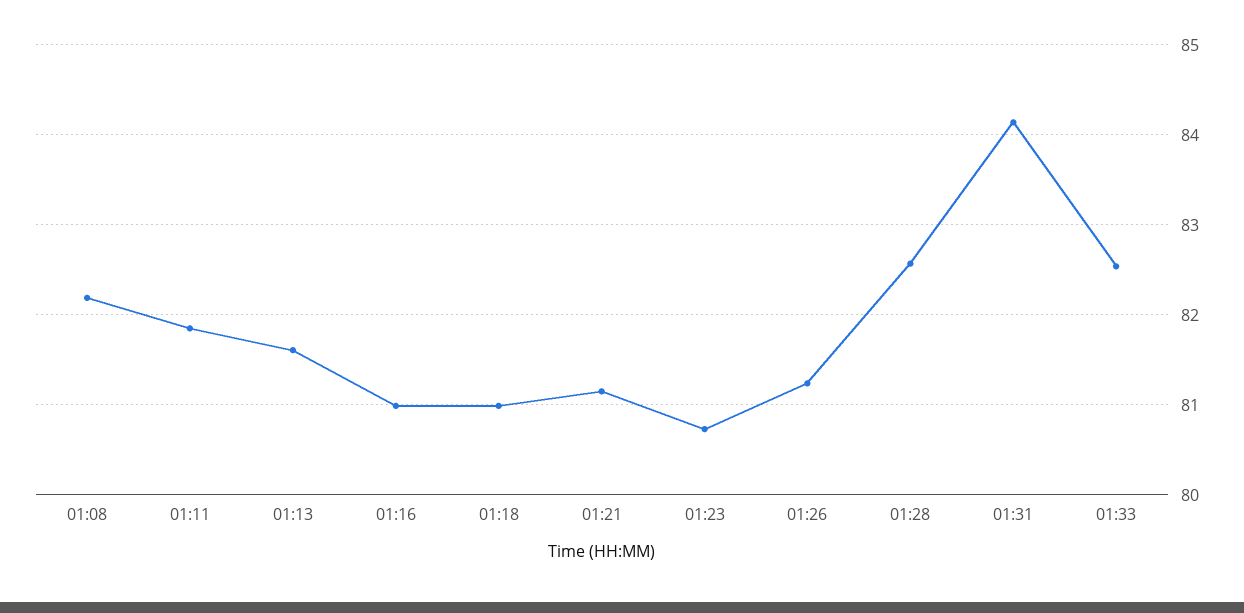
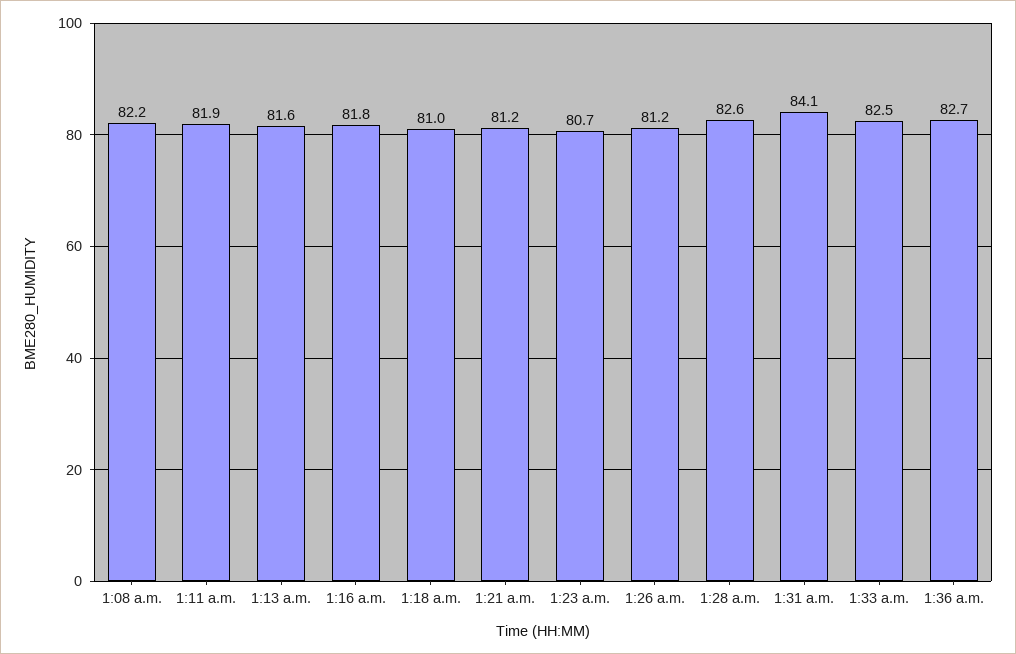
01:16: 81 -> 81.8
1:36 a.m.: none -> 82.7

